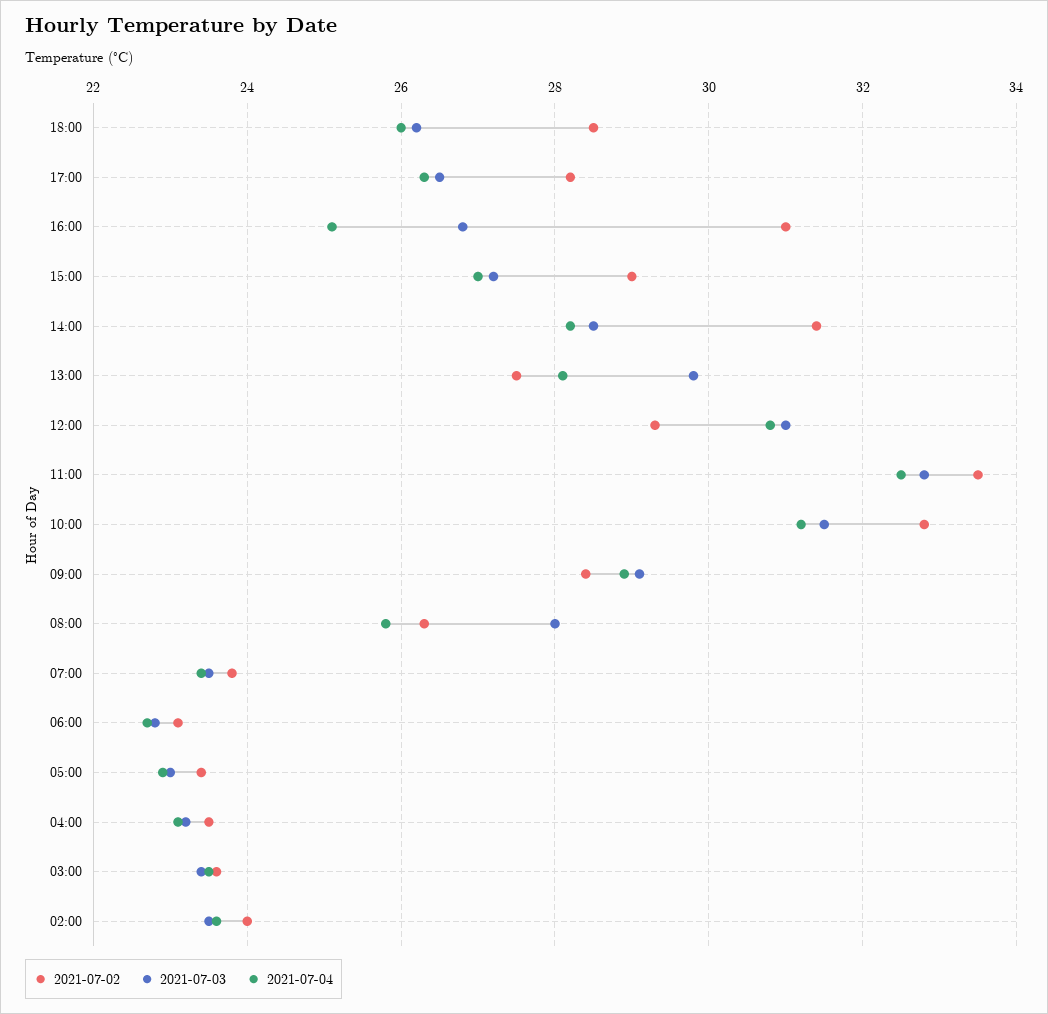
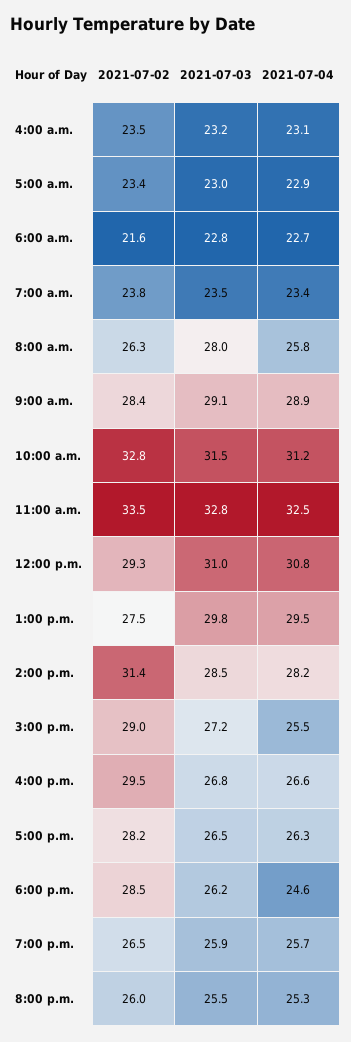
2021-07-04, 18:00: 26 -> 24.6
2021-07-02, 16:00: 31 -> 29.5
2021-07-04, 16:00: 25 -> 26.6
2021-07-04, 15:00: 27 -> 25.5
2021-07-04, 13:00: 28 -> 29.5
2021-07-02, 06:00: 23 -> 21.6
2021-07-02, 03:00: 23.5 -> none
2021-07-03, 03:00: 23.5 -> none
2021-07-04, 03:00: 23.5 -> none
2021-07-02, 02:00: 24 -> none
2021-07-03, 02:00: 23.5 -> none
2021-07-04, 02:00: 23.5 -> none
2021-07-02, 7:00 p.m.: none -> 26.5
2021-07-03, 7:00 p.m.: none -> 25.9
2021-07-04, 7:00 p.m.: none -> 25.7
2021-07-02, 8:00 p.m.: none -> 26
2021-07-03, 8:00 p.m.: none -> 25.5
2021-07-04, 8:00 p.m.: none -> 25.3

